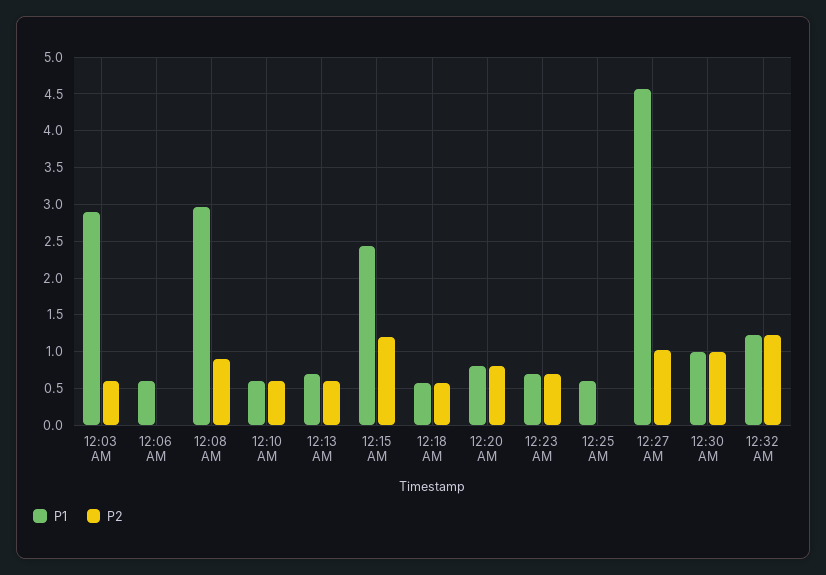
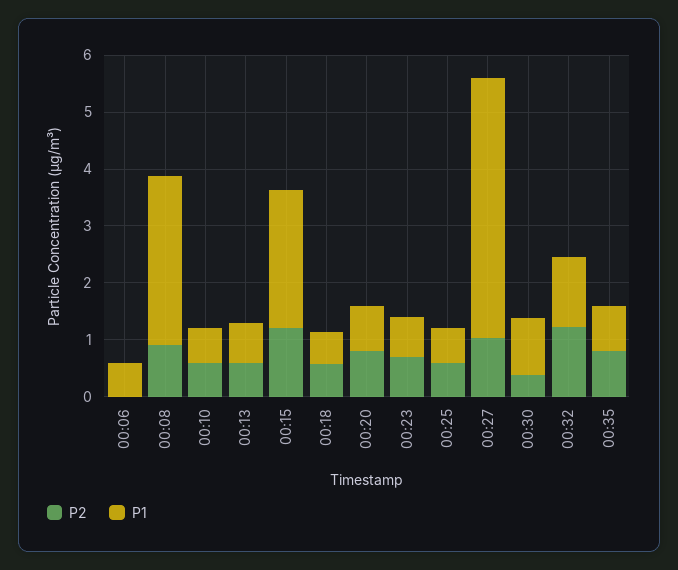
P1, 12:03 AM: 2.9 -> none
P2, 12:03 AM: 0.6 -> none
P2, 12:25 AM: 0 -> 0.6
P2, 12:30 AM: 1 -> 0.4
P2, 00:35: none -> 0.8
P1, 00:35: none -> 0.8

